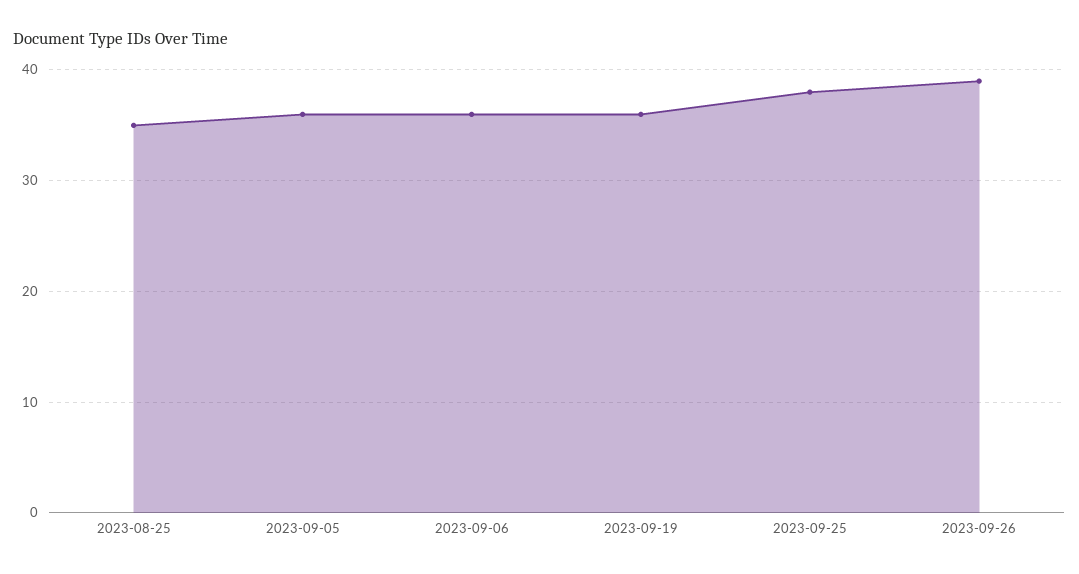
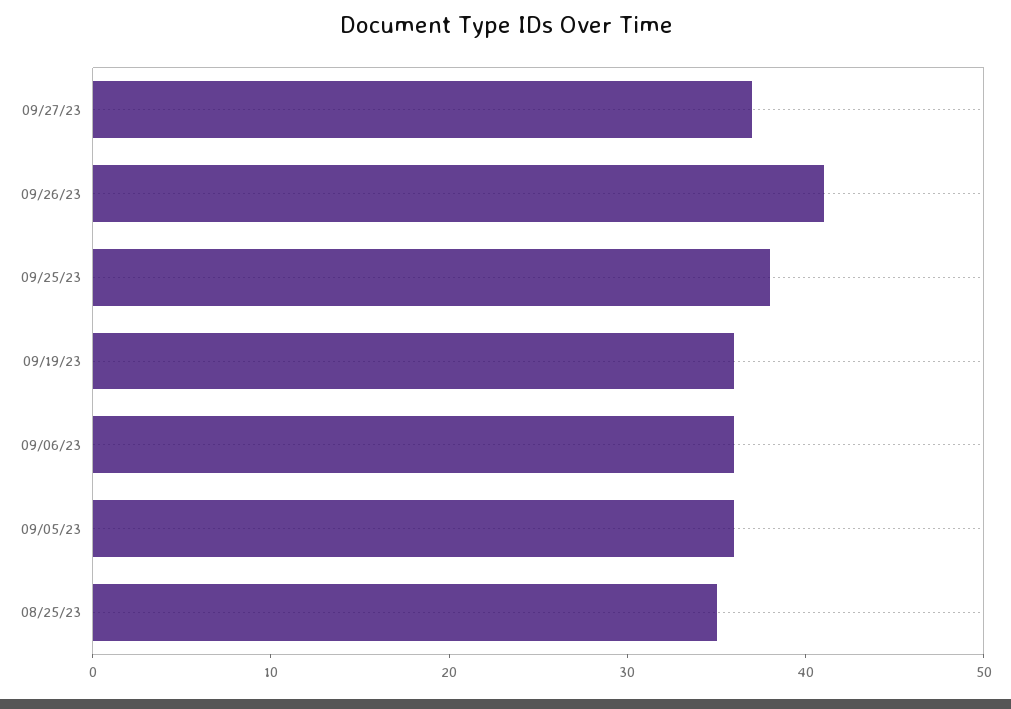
2023-09-26: 39 -> 41
09/27/23: none -> 37

